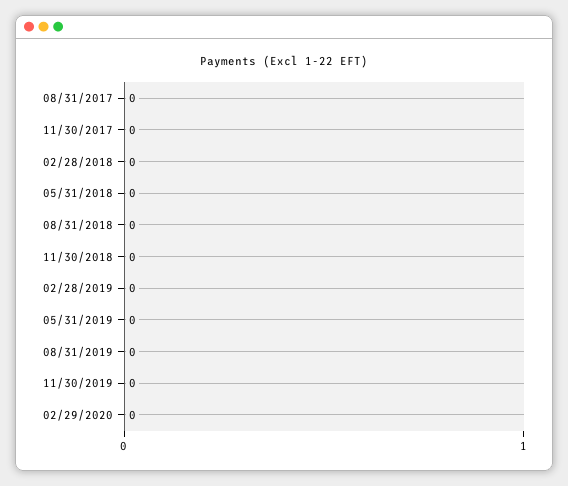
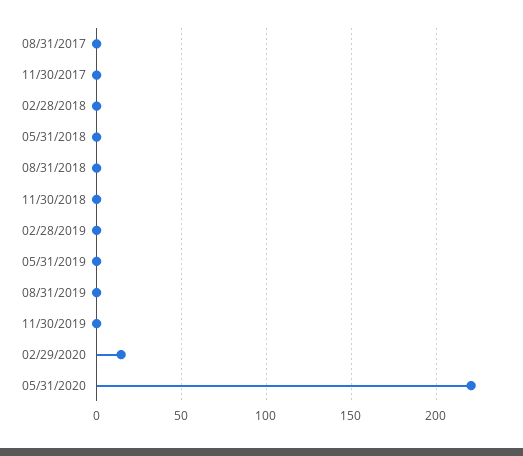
02/29/2020: 0 -> 15
05/31/2020: none -> 220

